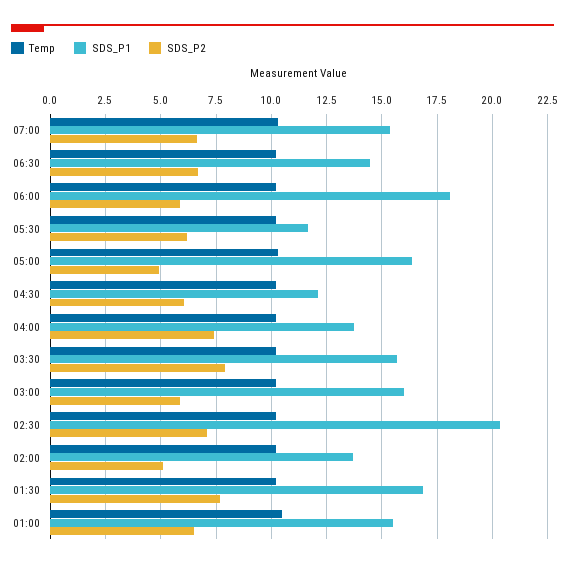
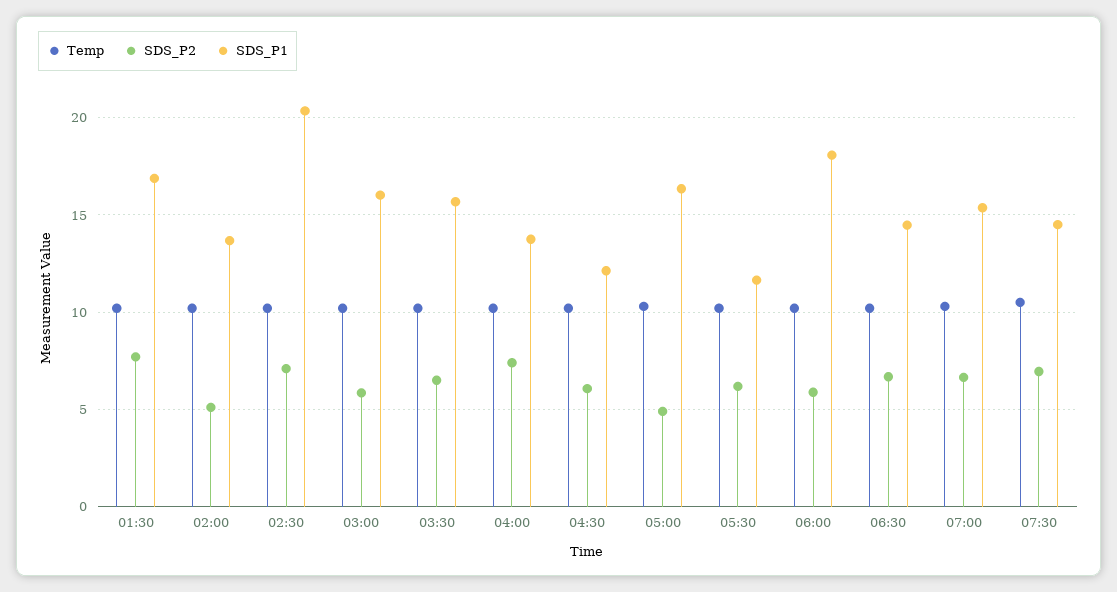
SDS_P2, 03:30: 8 -> 6.5
Temp, 01:00: 10.5 -> none
SDS_P1, 01:00: 15.5 -> none
SDS_P2, 01:00: 6.5 -> none
Temp, 07:30: none -> 10.5
SDS_P2, 07:30: none -> 7
SDS_P1, 07:30: none -> 14.5

